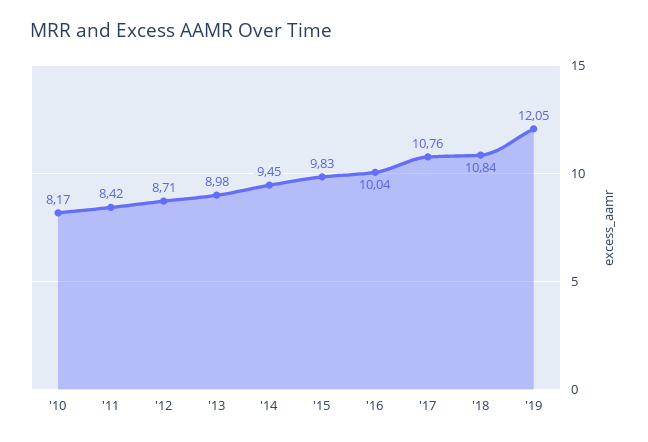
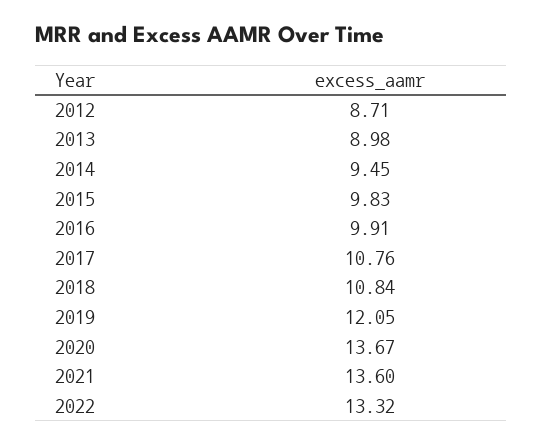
'10: 8.17 -> none
'11: 8.42 -> none
'16: 10.04 -> 9.91
2020: none -> 13.67
2021: none -> 13.6
2022: none -> 13.32

